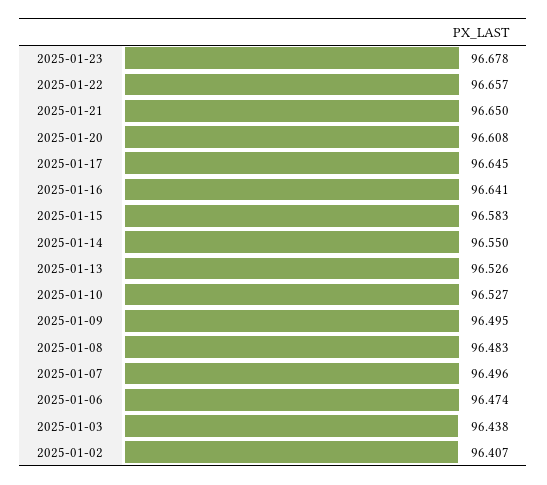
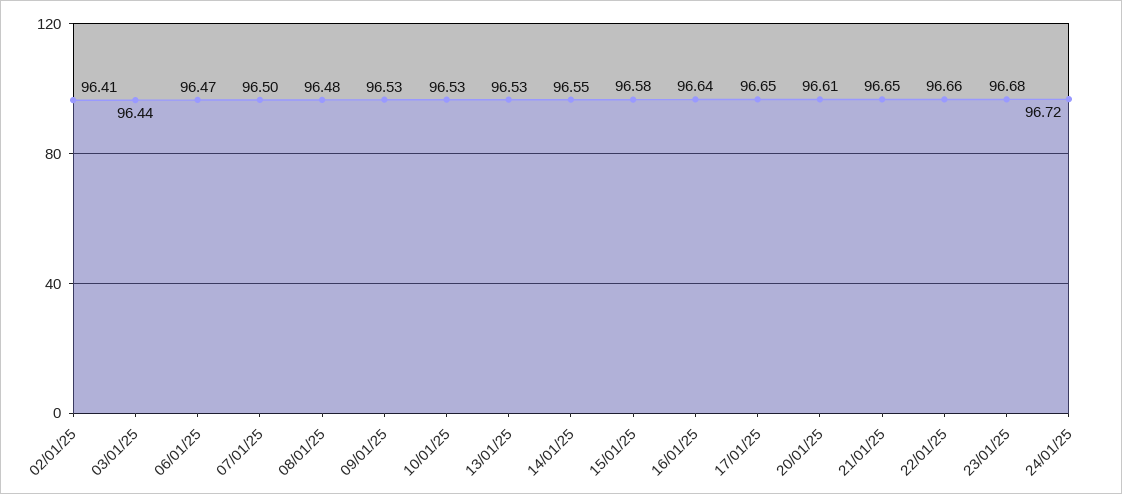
2025-01-09: 96.495 -> 96.53
24/01/25: none -> 96.72

